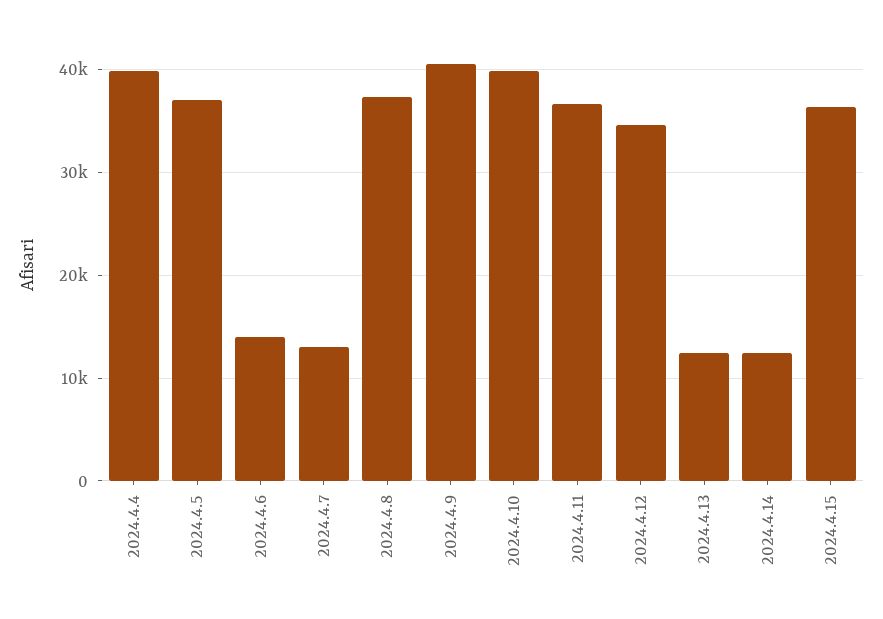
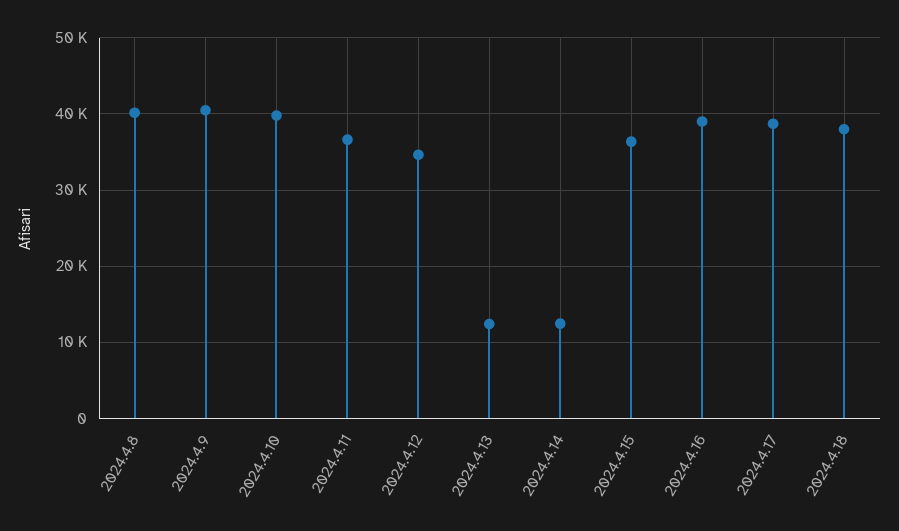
2024.4.4: 40000 -> none
2024.4.5: 37000 -> none
2024.4.6: 14000 -> none
2024.4.7: 13000 -> none
2024.4.8: 37000 -> 40000
2024.4.16: none -> 39000
2024.4.17: none -> 39000
2024.4.18: none -> 38000

